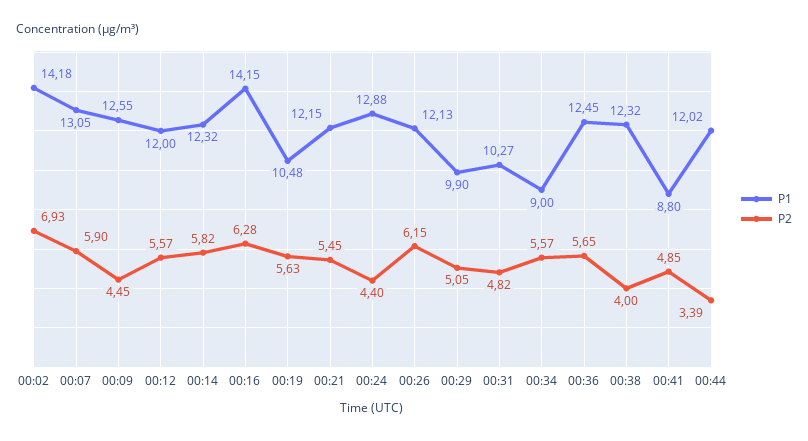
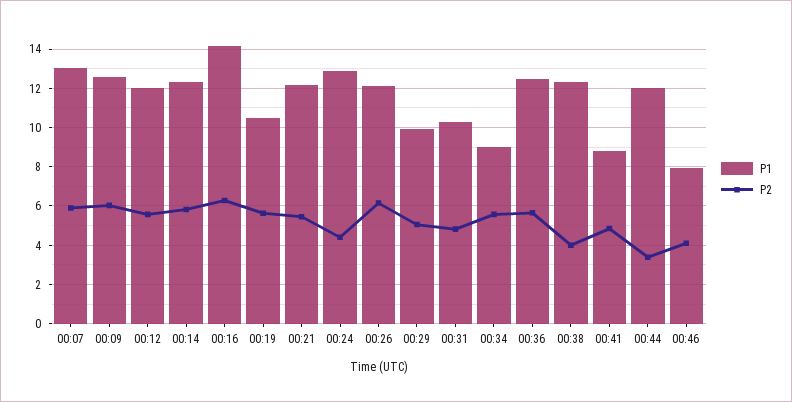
P1, 00:02: 14.18 -> none
P2, 00:02: 6.93 -> none
P2, 00:09: 4.45 -> 6
P1, 00:46: none -> 8
P2, 00:46: none -> 4

